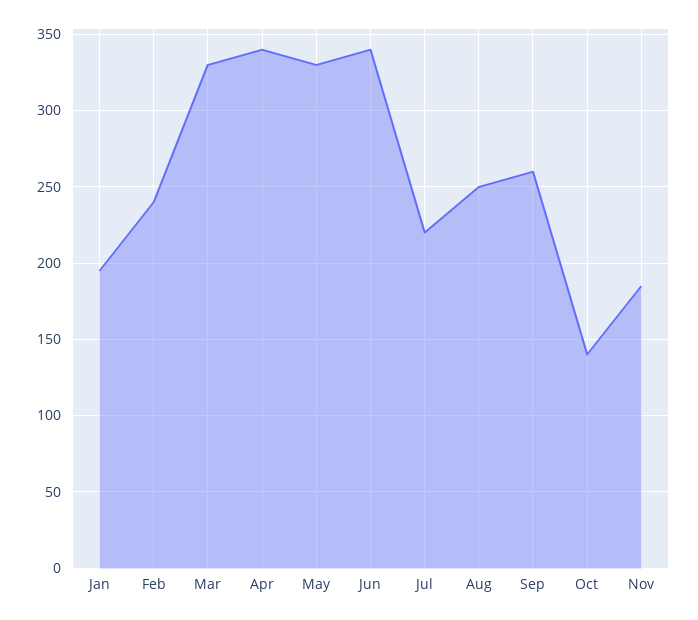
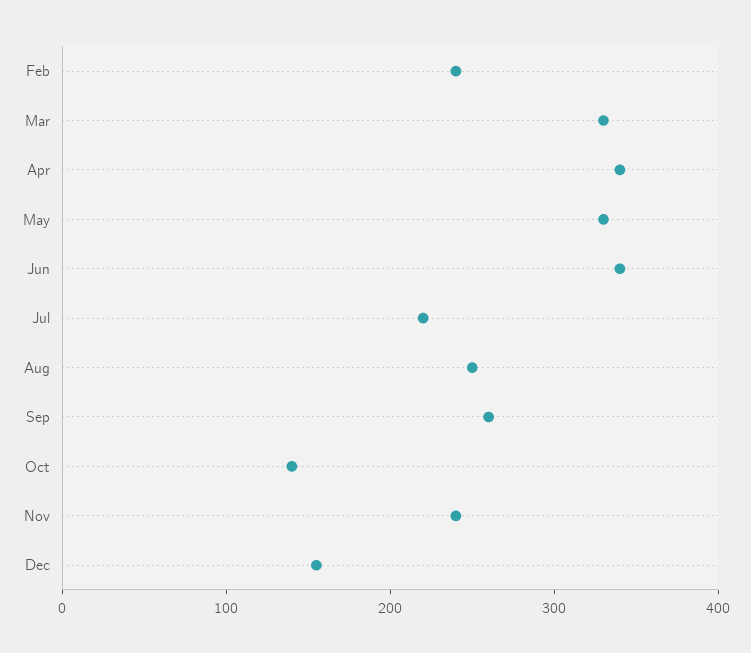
Jan: 195 -> none
Nov: 185 -> 240
Dec: none -> 160

